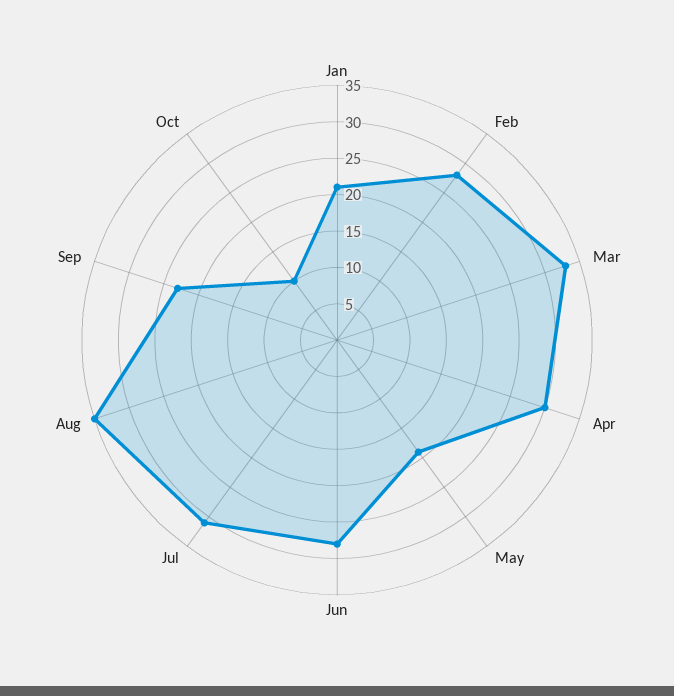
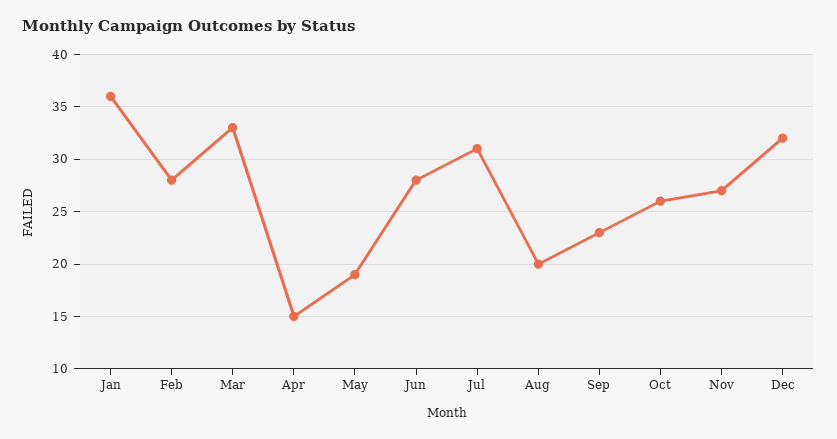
Jan: 20 -> 36
Apr: 30 -> 15
Aug: 35 -> 20
Oct: 10 -> 26
Nov: none -> 27
Dec: none -> 32

